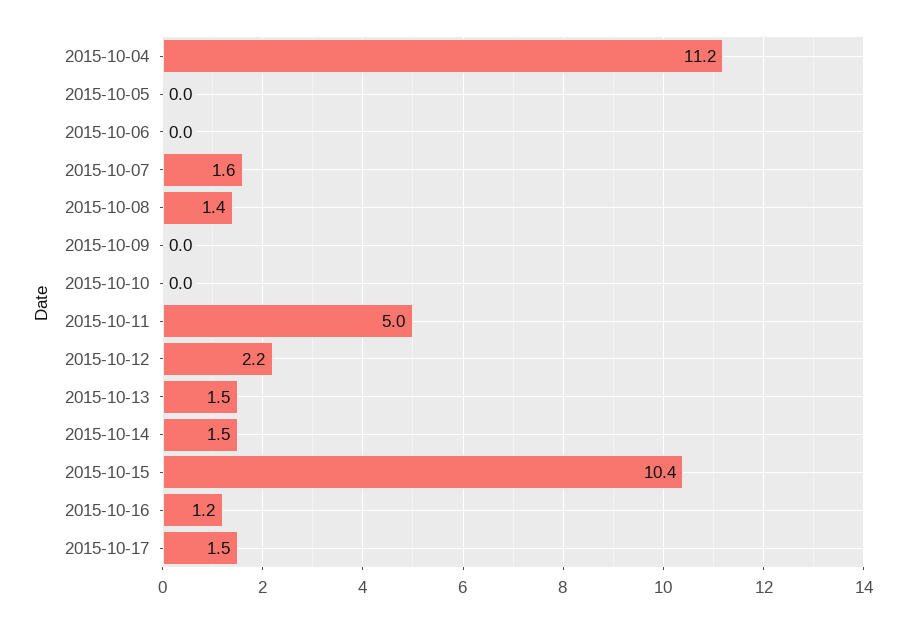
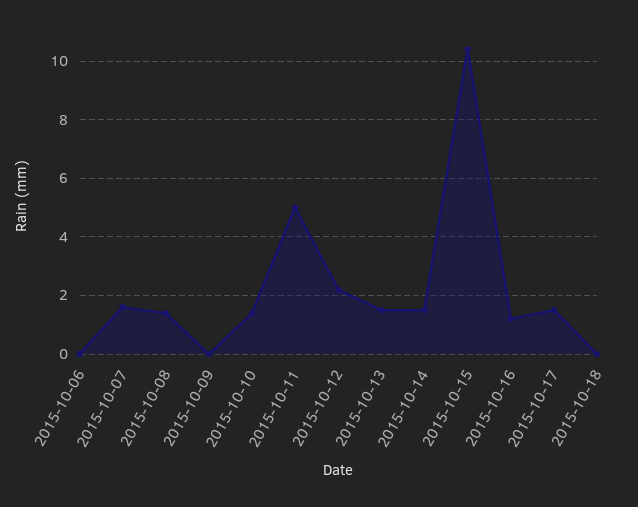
2015-10-04: 11.2 -> none
2015-10-05: 0 -> none
2015-10-10: 0 -> 1.5
2015-10-18: none -> 0

